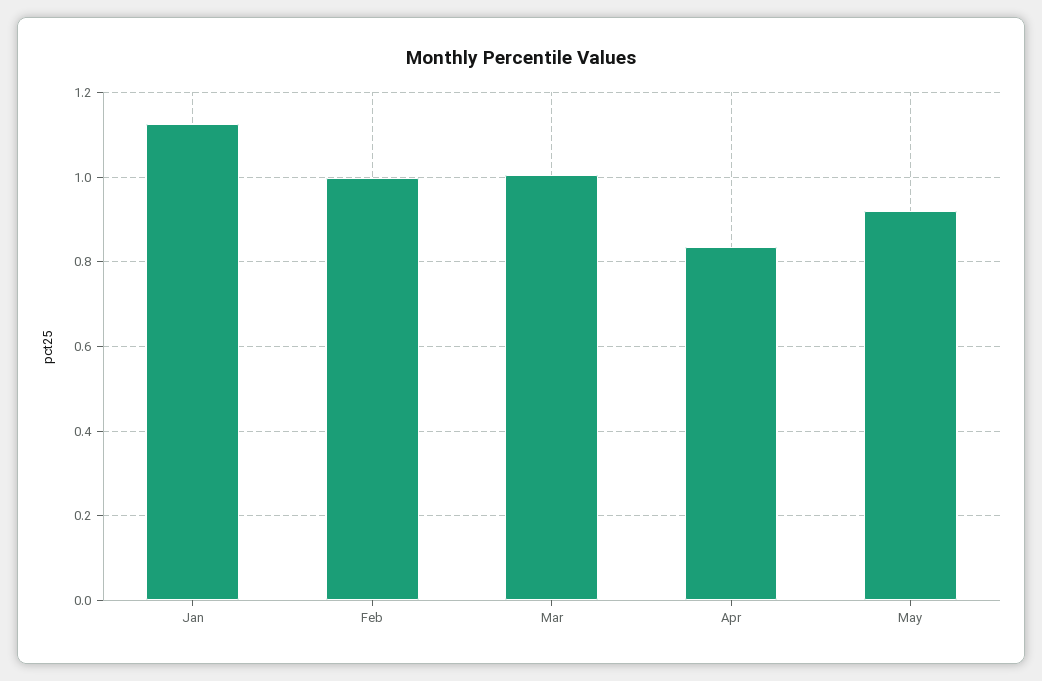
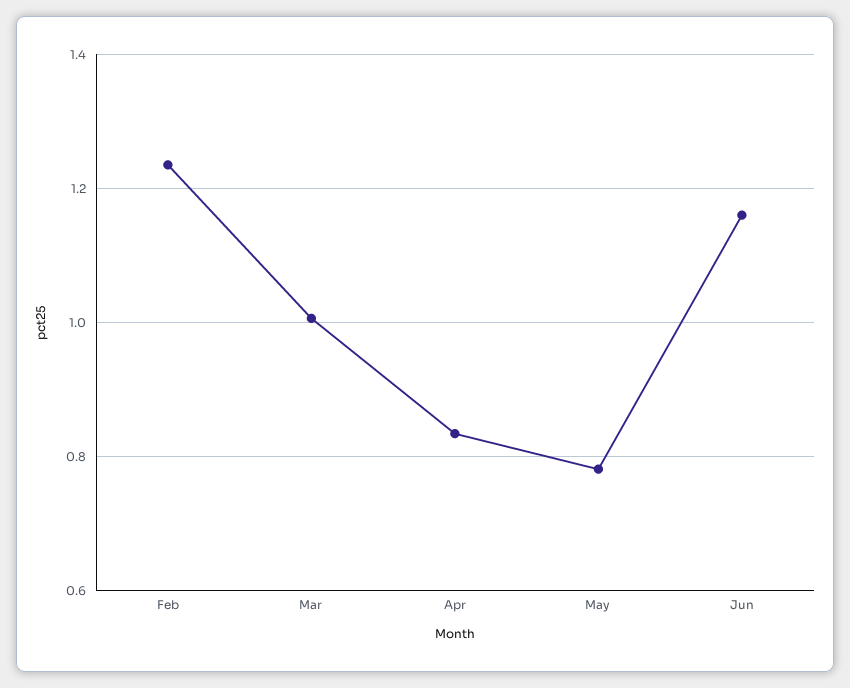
Jan: 1.12 -> none
Feb: 1 -> 1.24
May: 0.92 -> 0.78
Jun: none -> 1.16

